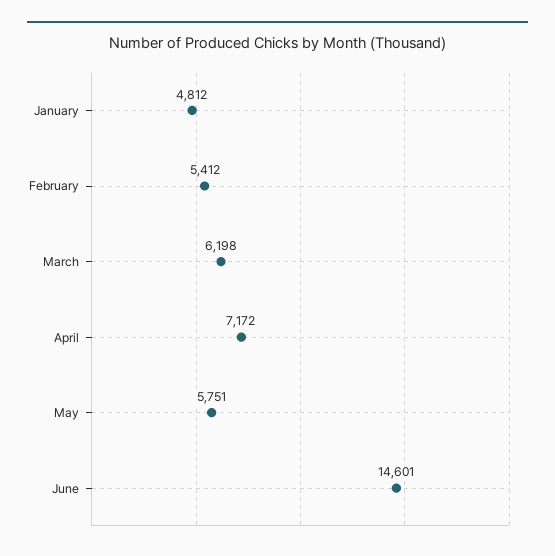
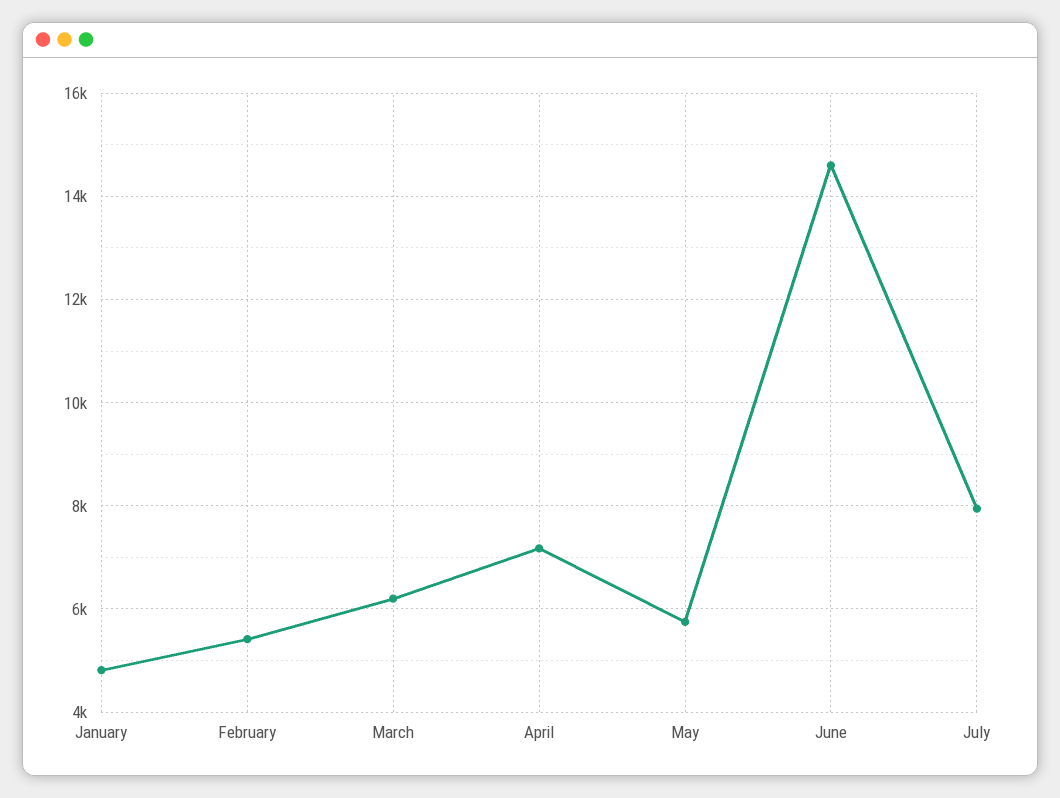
July: none -> 8000

